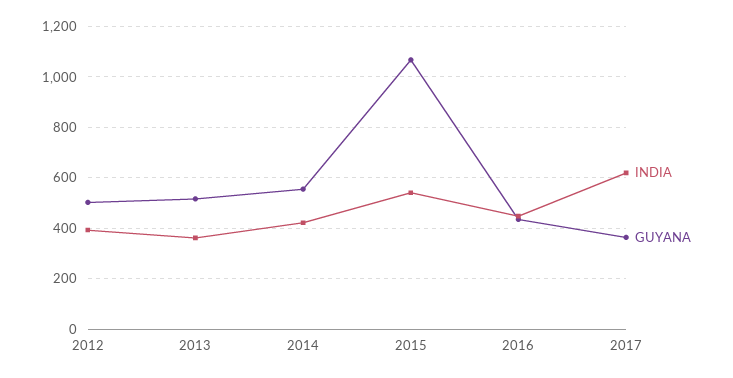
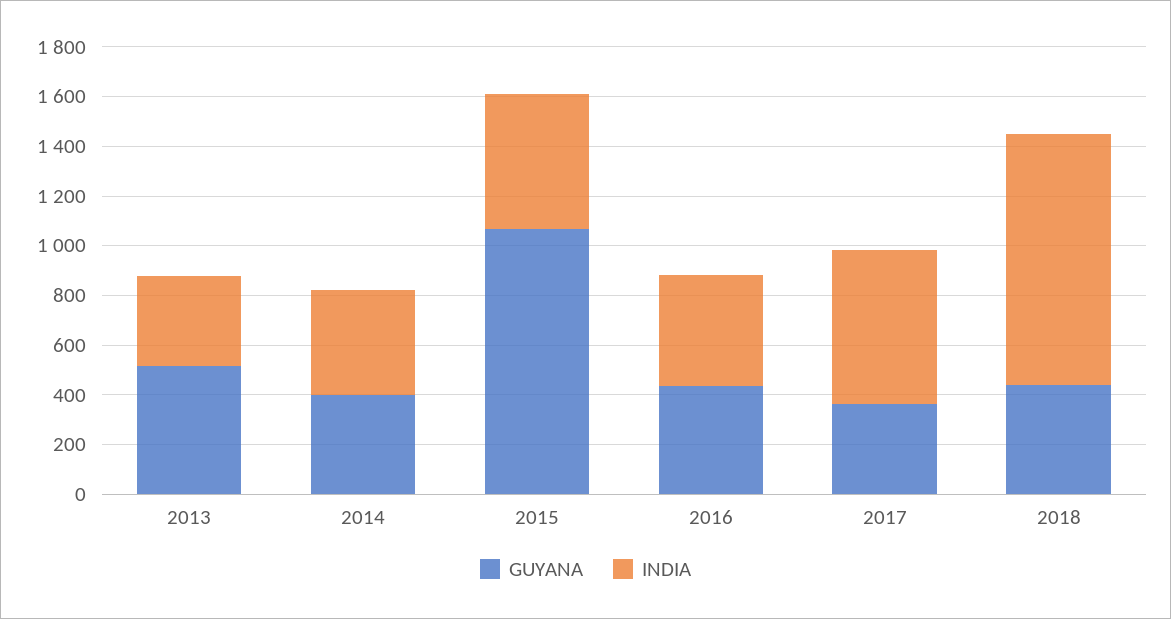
INDIA, 2012: 400 -> none
GUYANA, 2012: 500 -> none
GUYANA, 2014: 550 -> 400
GUYANA, 2018: none -> 450
INDIA, 2018: none -> 1000

